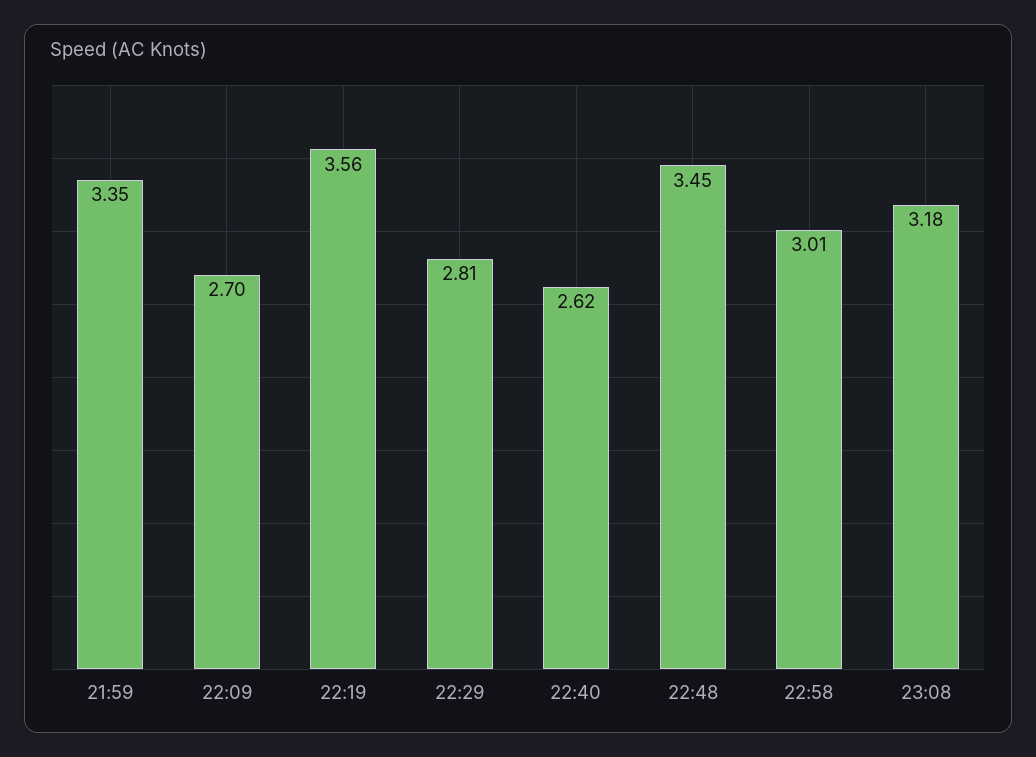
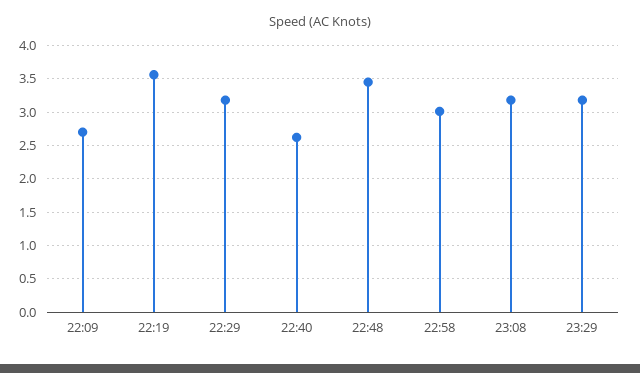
21:59: 3.35 -> none
22:29: 2.81 -> 3.2
23:29: none -> 3.2

